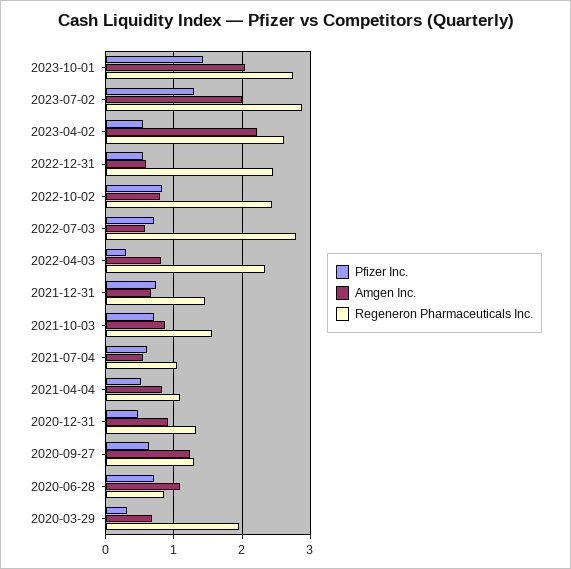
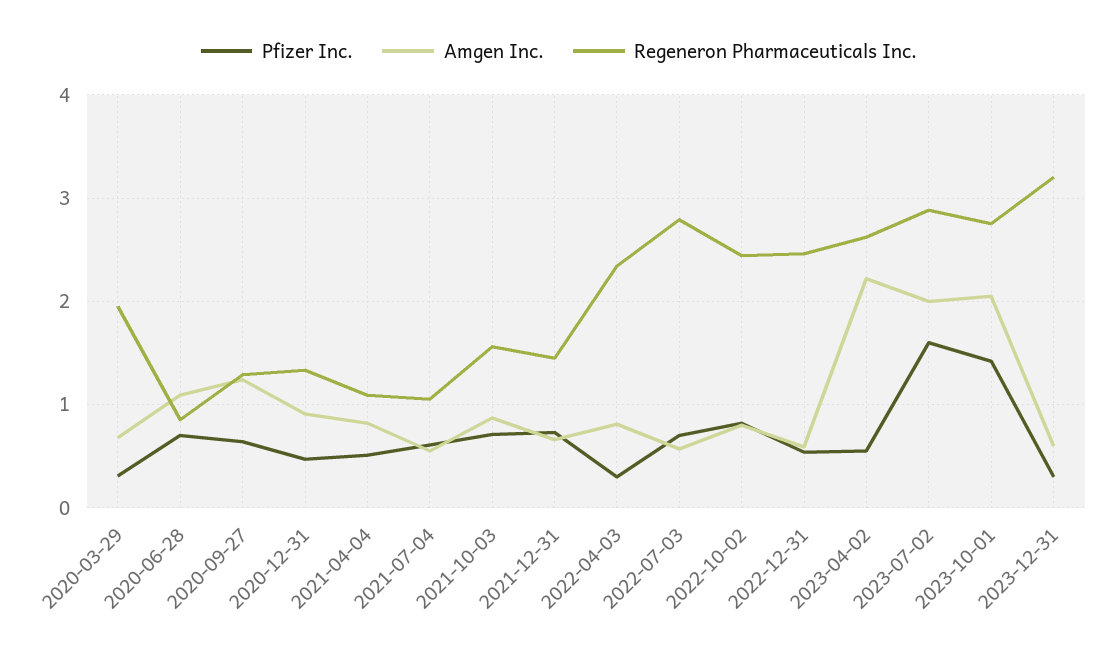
Pfizer Inc., 2023-07-02: 1.3 -> 1.6
Pfizer Inc., 2023-12-31: none -> 0.3
Amgen Inc., 2023-12-31: none -> 0.6
Regeneron Pharmaceuticals Inc., 2023-12-31: none -> 3.2

